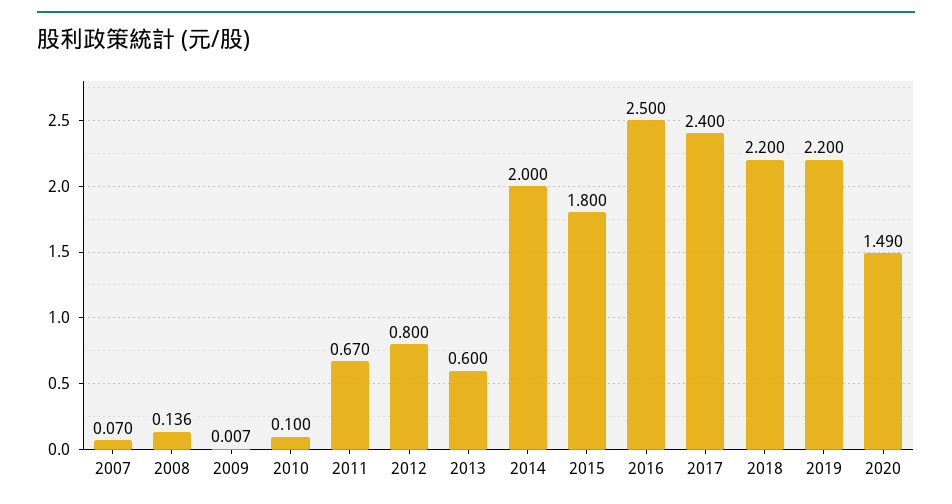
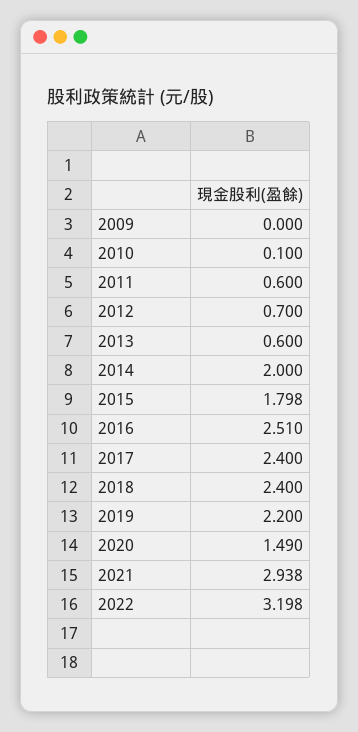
2007: 0.07 -> none
2008: 0.136 -> none
2009: 0.007 -> 0
2011: 0.67 -> 0.6
2012: 0.8 -> 0.7
2015: 1.8 -> 1.798
2016: 2.5 -> 2.51
2018: 2.2 -> 2.4
2021: none -> 2.938
2022: none -> 3.198

